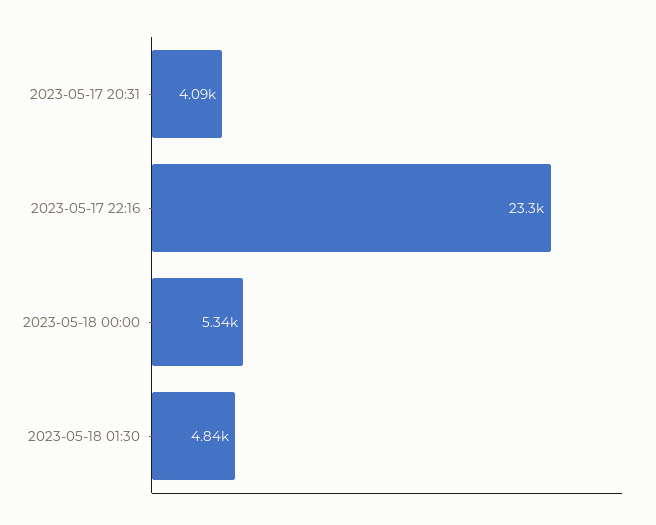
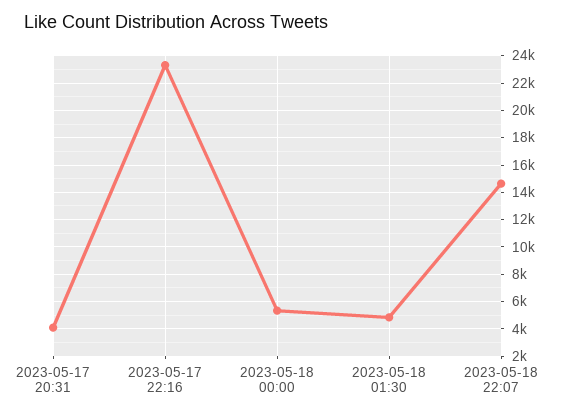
2023-05-18 22:07: none -> 14500

